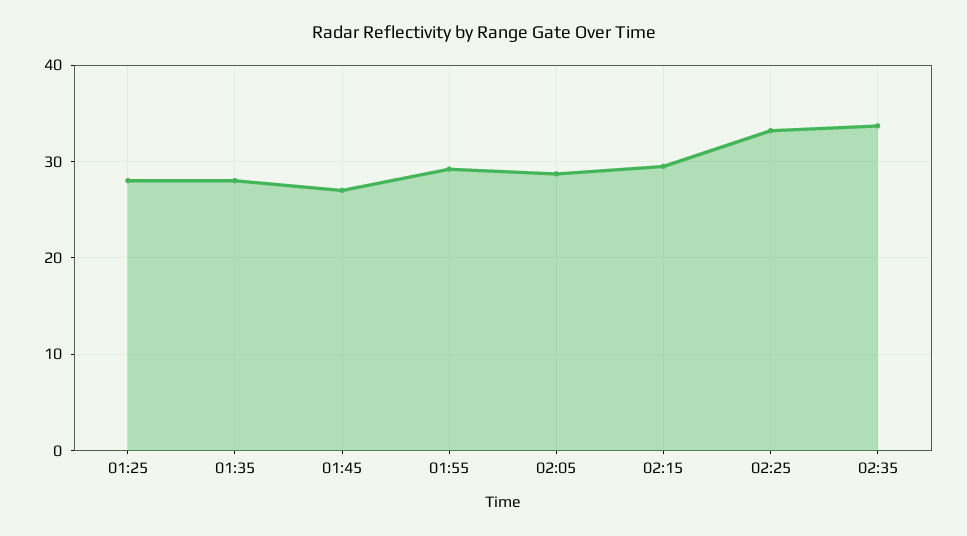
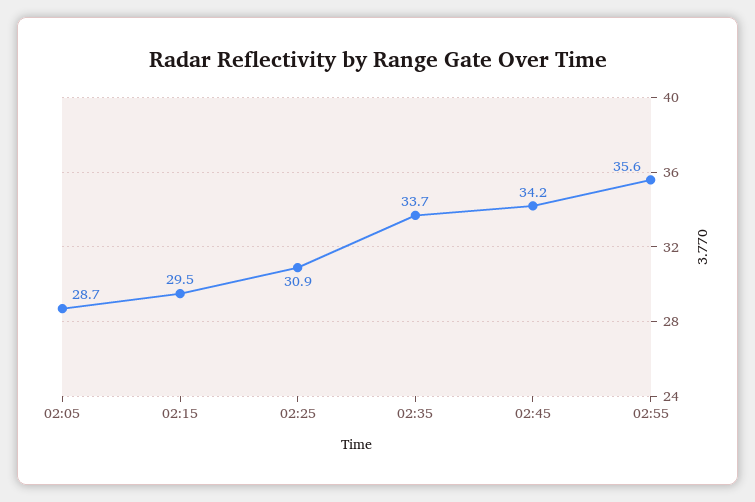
01:25: 28 -> none
01:35: 28 -> none
01:45: 27 -> none
01:55: 29 -> none
02:25: 33 -> 30.9
02:45: none -> 34.2
02:55: none -> 35.6

